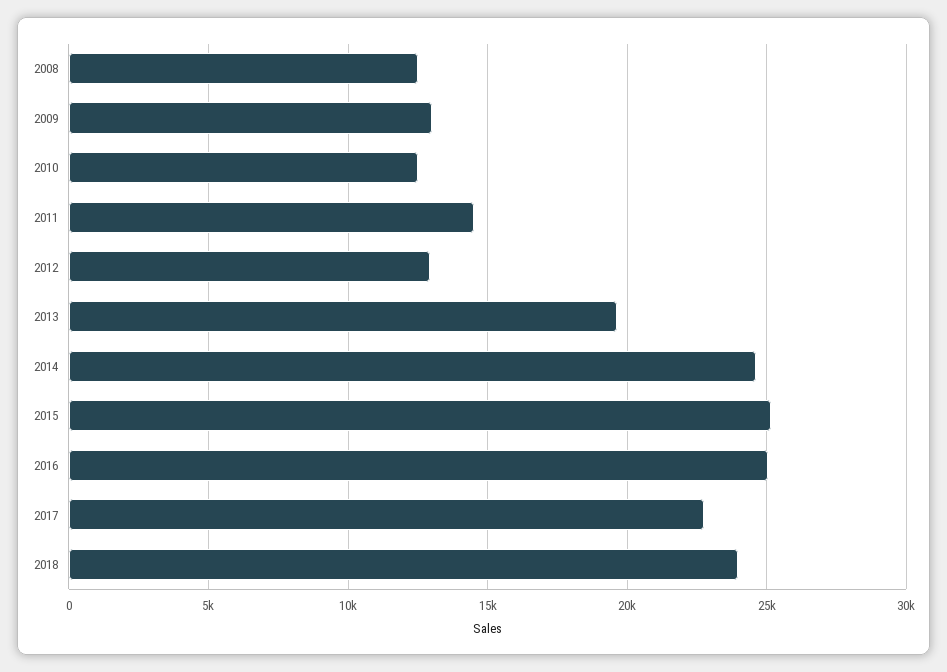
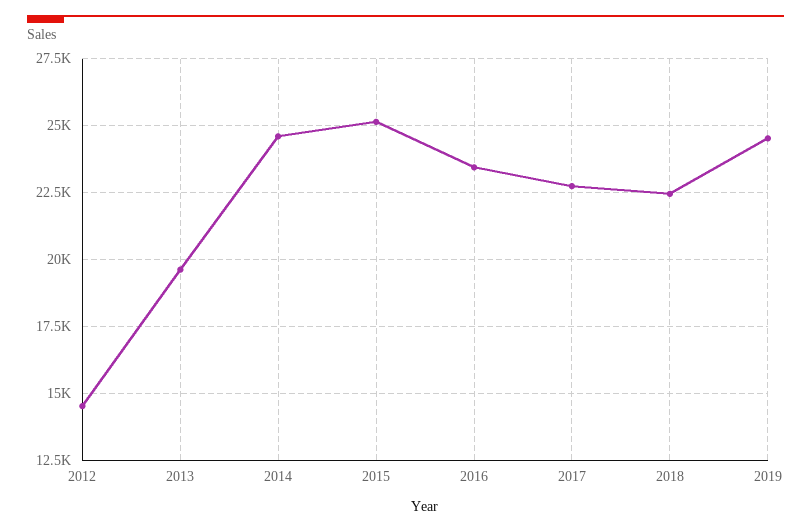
2008: 12500 -> none
2009: 13000 -> none
2010: 12500 -> none
2011: 14500 -> none
2012: 13000 -> 14500
2016: 25000 -> 23500
2018: 24000 -> 22500
2019: none -> 24500

